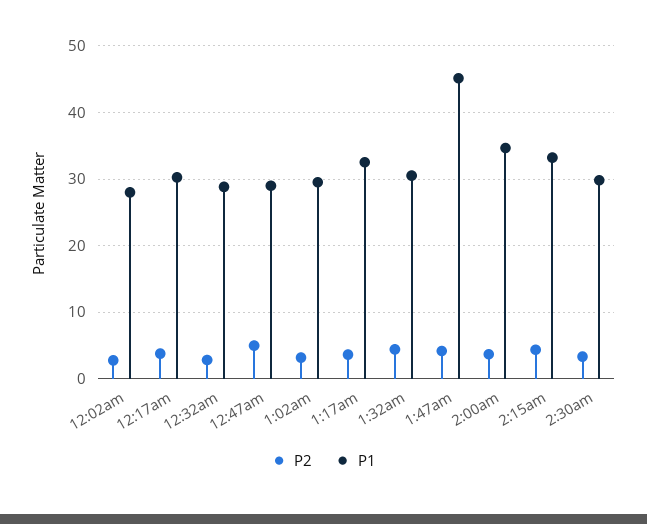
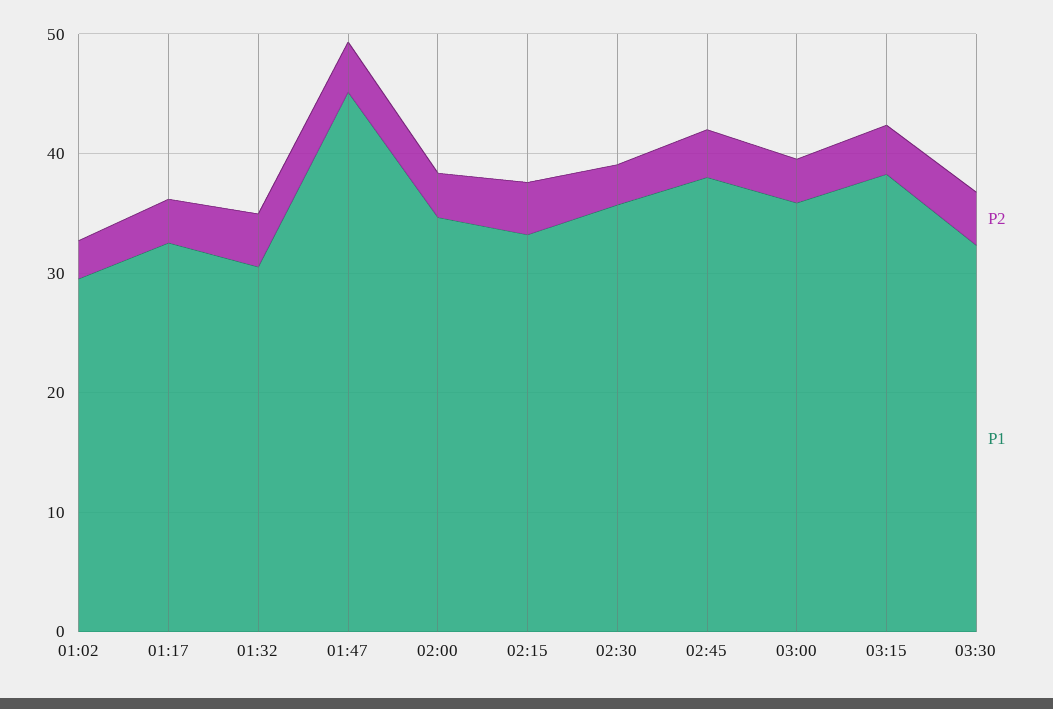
P2, 12:02am: 3 -> none
P1, 12:02am: 28 -> none
P2, 12:17am: 4 -> none
P1, 12:17am: 30 -> none
P2, 12:32am: 3 -> none
P1, 12:32am: 29 -> none
P2, 12:47am: 5 -> none
P1, 12:47am: 29 -> none
P1, 2:30am: 30 -> 36
P2, 02:45: none -> 4
P1, 02:45: none -> 38
P2, 03:00: none -> 4
P1, 03:00: none -> 36
P2, 03:15: none -> 4
P1, 03:15: none -> 38
P2, 03:30: none -> 4
P1, 03:30: none -> 32

